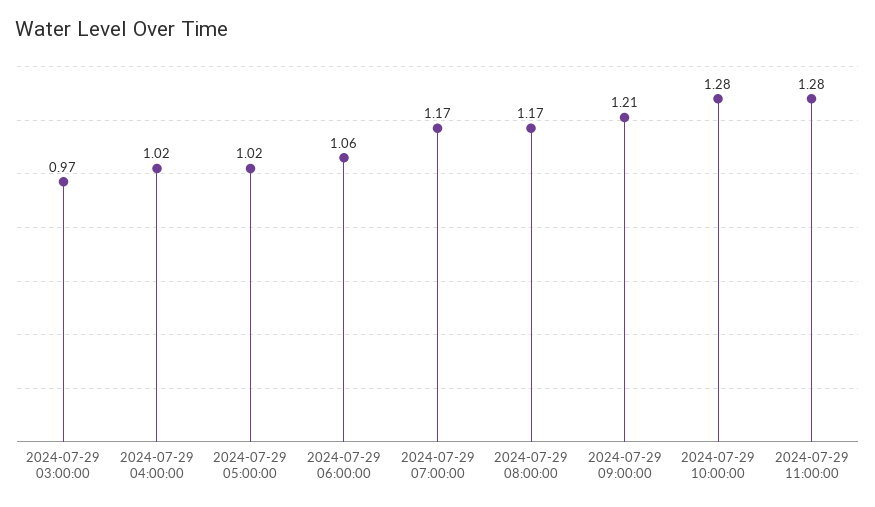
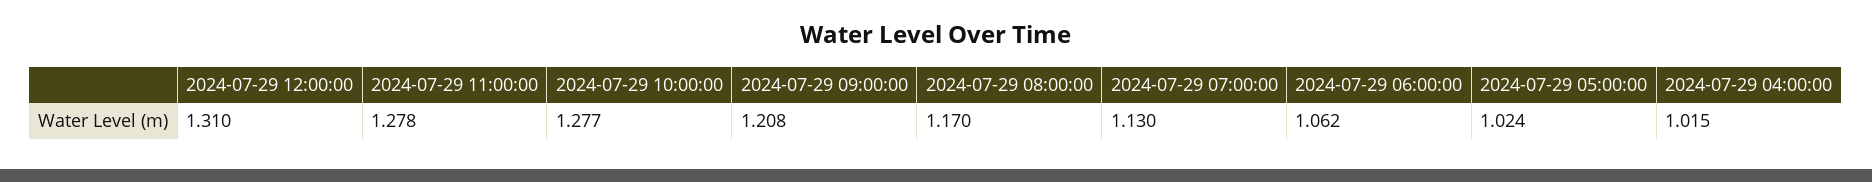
2024-07-29 03:00:00: 0.97 -> none
2024-07-29 07:00:00: 1.17 -> 1.13
2024-07-29 12:00:00: none -> 1.31

